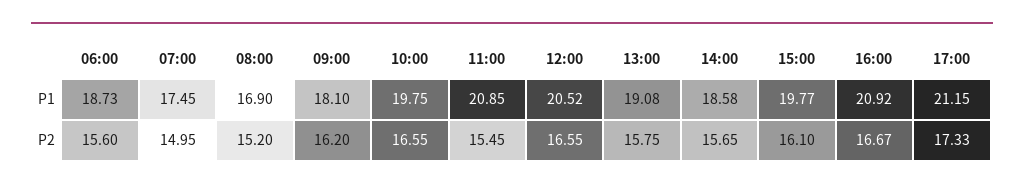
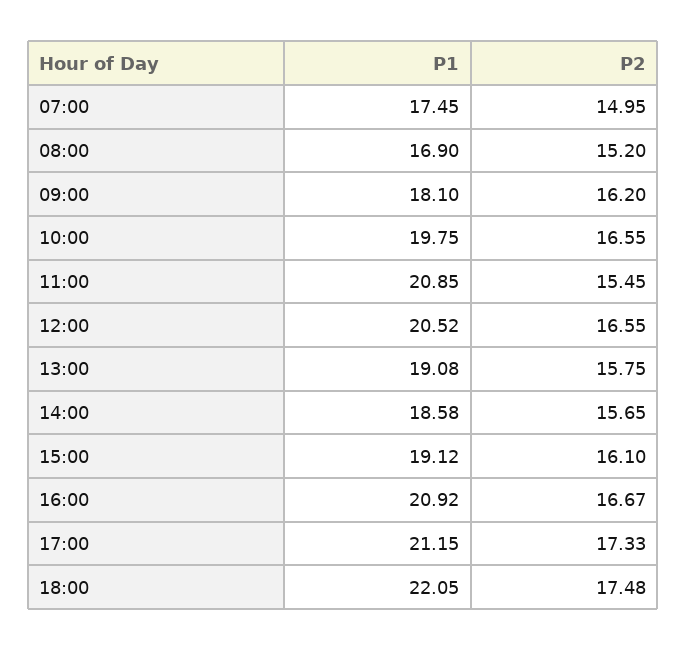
06:00, P1: 18.73 -> none
15:00, P1: 19.77 -> 19.12
06:00, P2: 15.6 -> none
18:00, P1: none -> 22.05
18:00, P2: none -> 17.48

